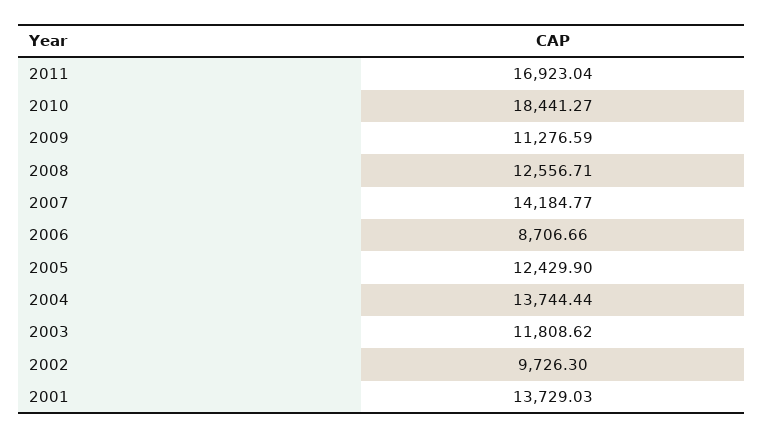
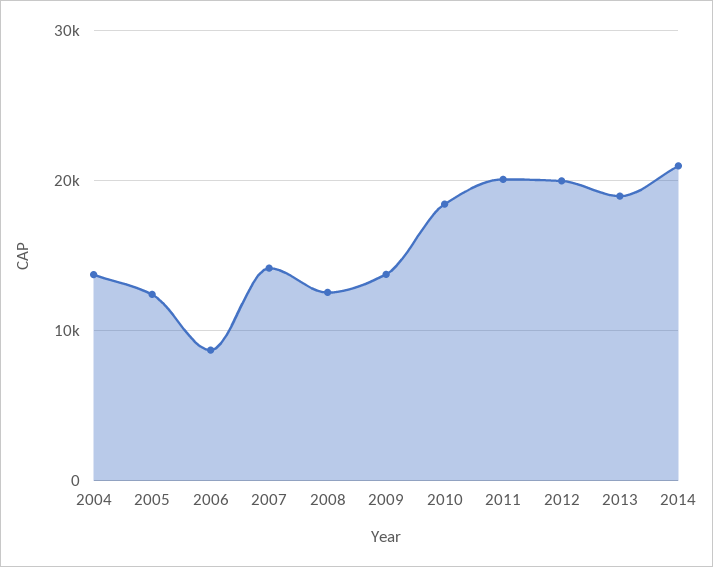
2011: 16923.04 -> 20000
2009: 11276.59 -> 14000
2003: 11808.62 -> none
2002: 9726.3 -> none
2001: 13729.03 -> none
2012: none -> 20000
2013: none -> 19000
2014: none -> 21000

